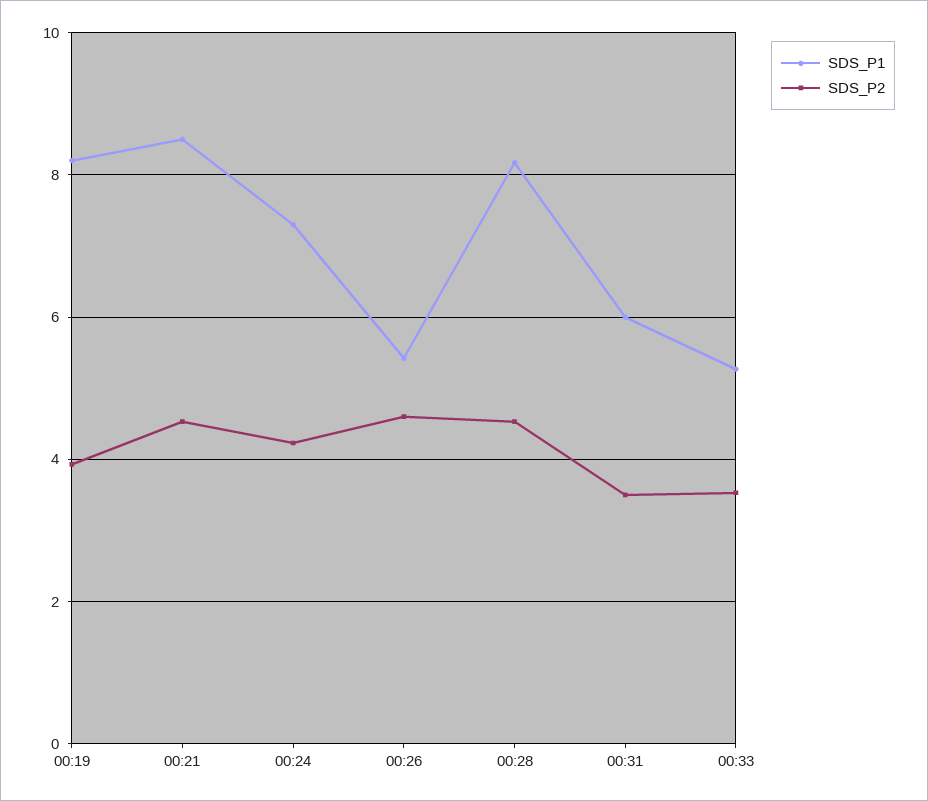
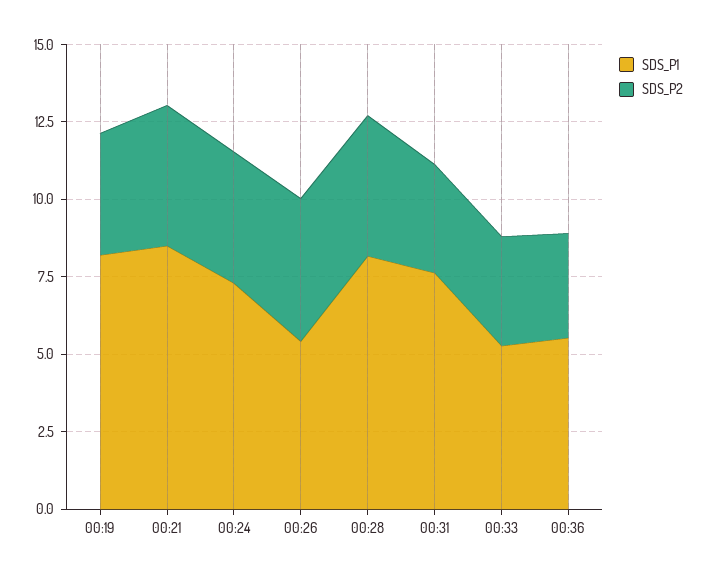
SDS_P1, 00:31: 6 -> 7.5
SDS_P1, 00:36: none -> 5.5
SDS_P2, 00:36: none -> 3.5

